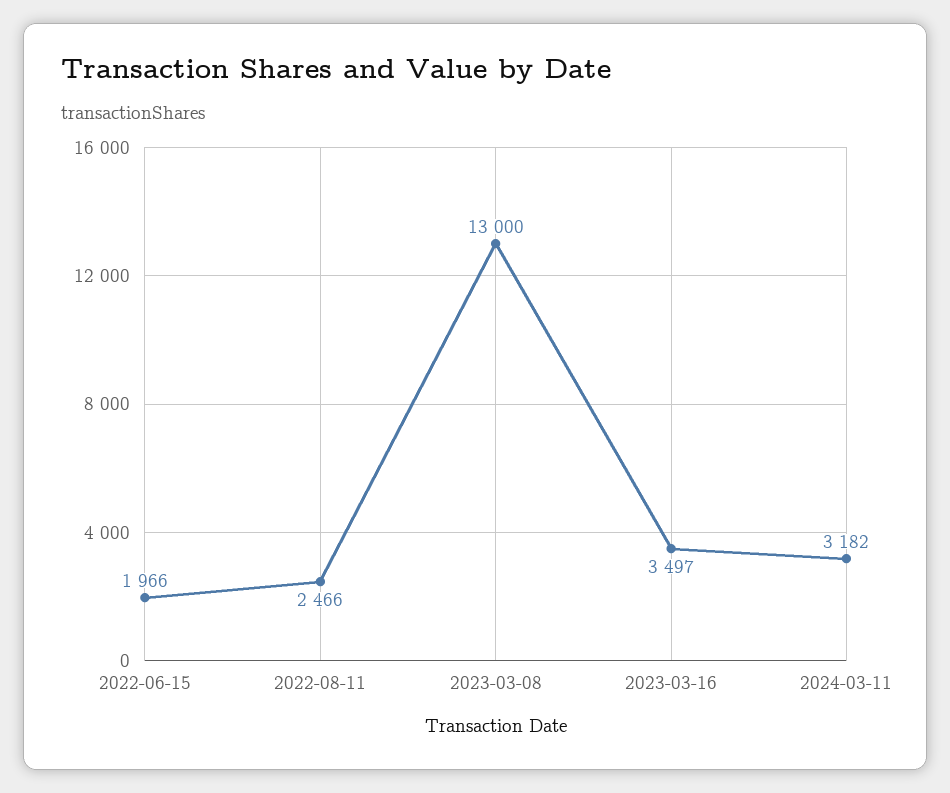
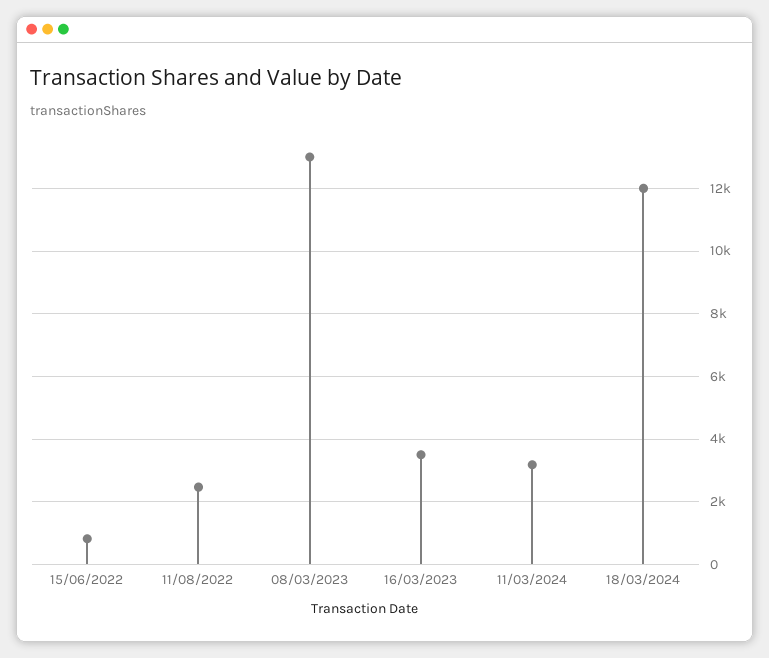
2022-06-15: 1966 -> 800
18/03/2024: none -> 12000

